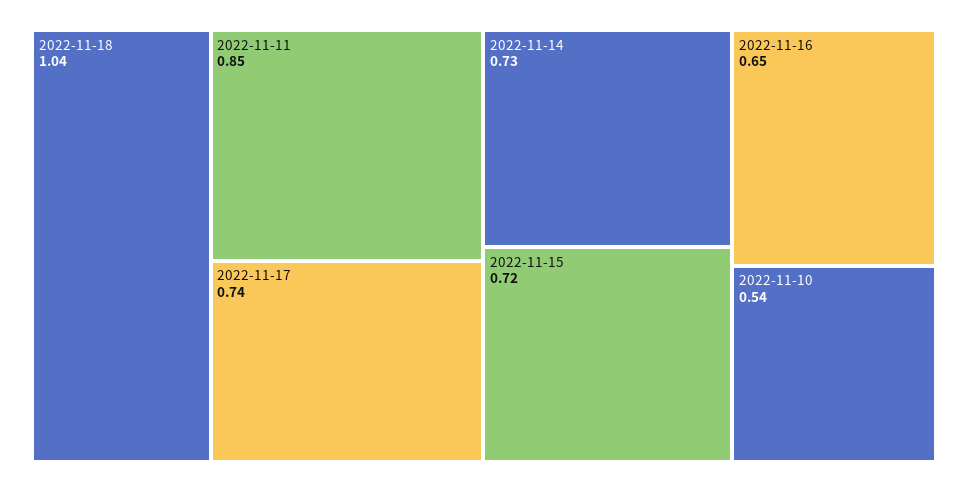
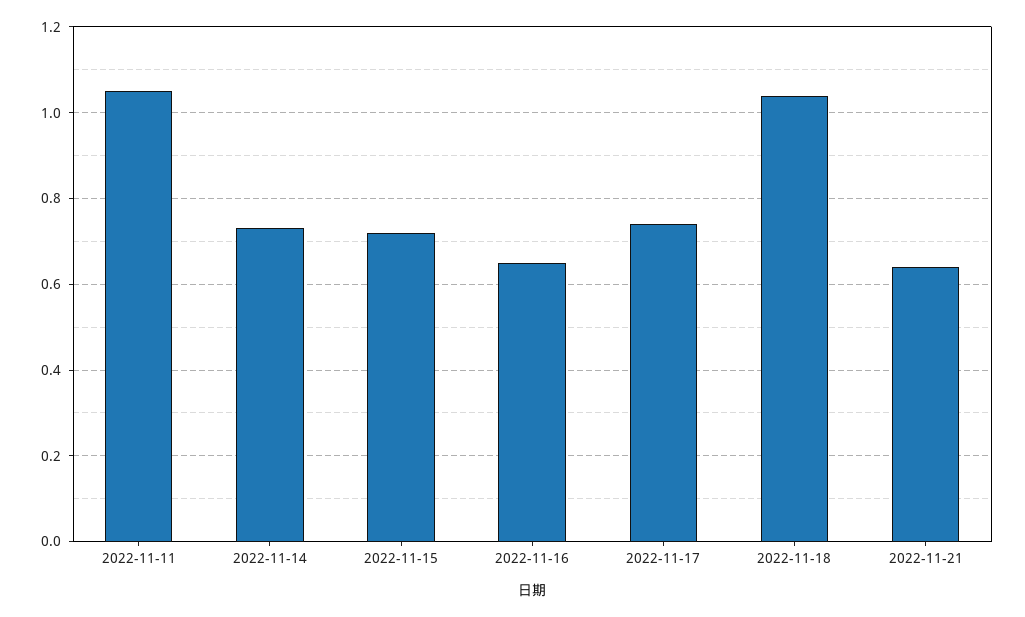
2022-11-11: 0.85 -> 1.05
2022-11-10: 0.54 -> none
2022-11-21: none -> 0.65

